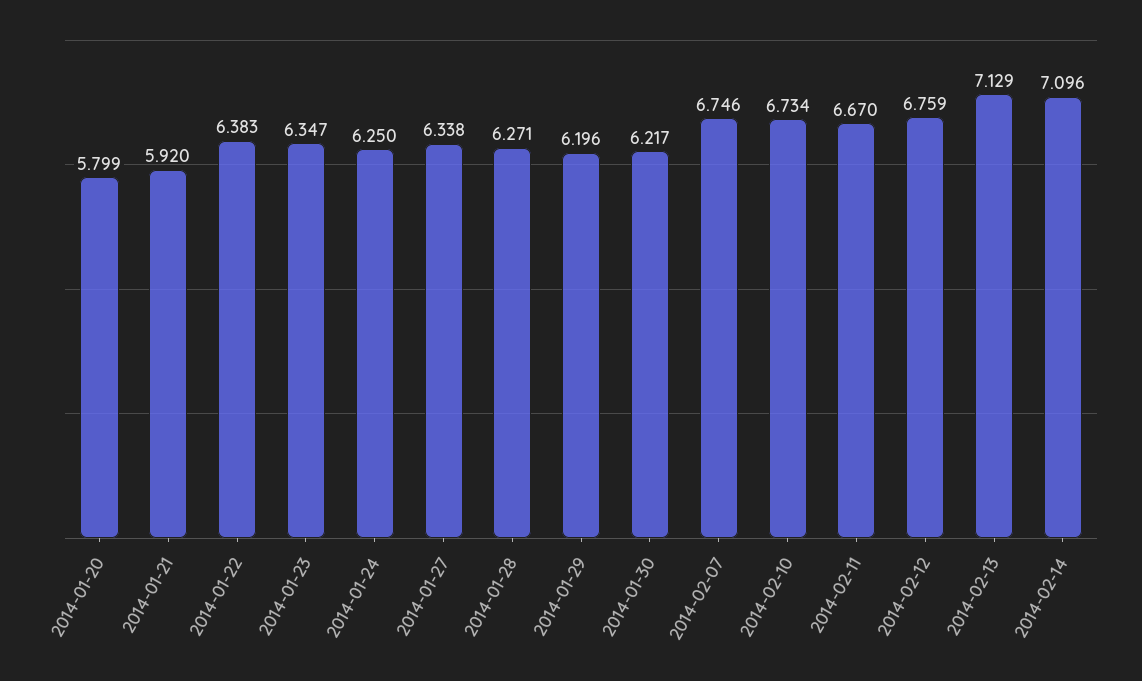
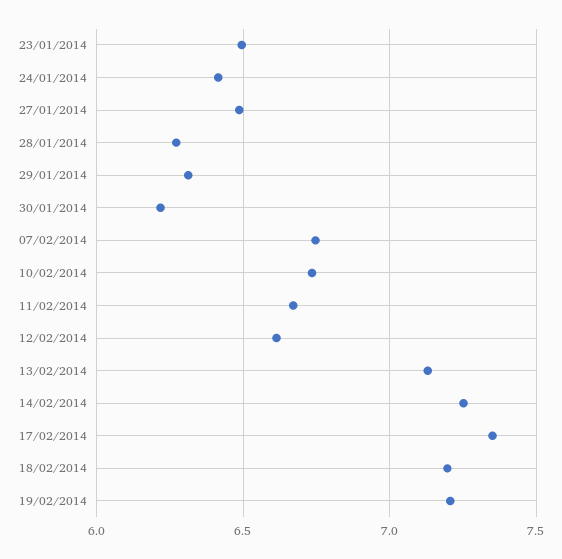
2014-01-20: 5.799 -> none
2014-01-21: 5.92 -> none
2014-01-22: 6.383 -> none
2014-01-23: 6.347 -> 6.5
2014-01-24: 6.25 -> 6.4
2014-01-27: 6.338 -> 6.5
2014-01-29: 6.196 -> 6.3
2014-02-12: 6.759 -> 6.6
2014-02-14: 7.096 -> 7.25
17/02/2014: none -> 7.35
18/02/2014: none -> 7.2
19/02/2014: none -> 7.2

